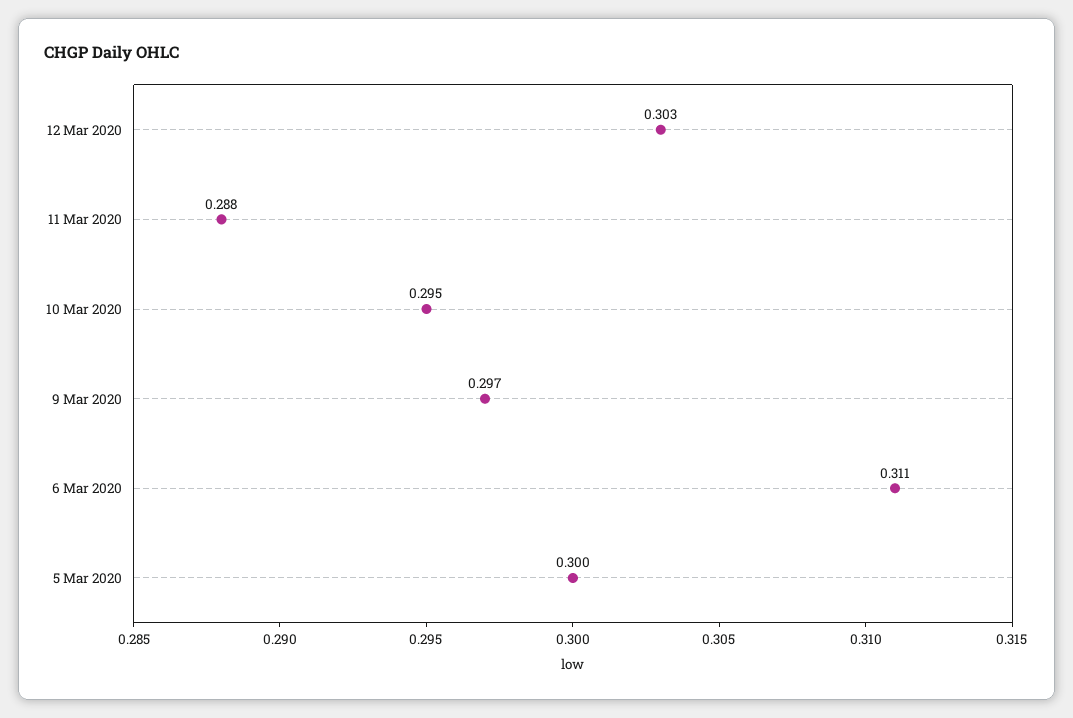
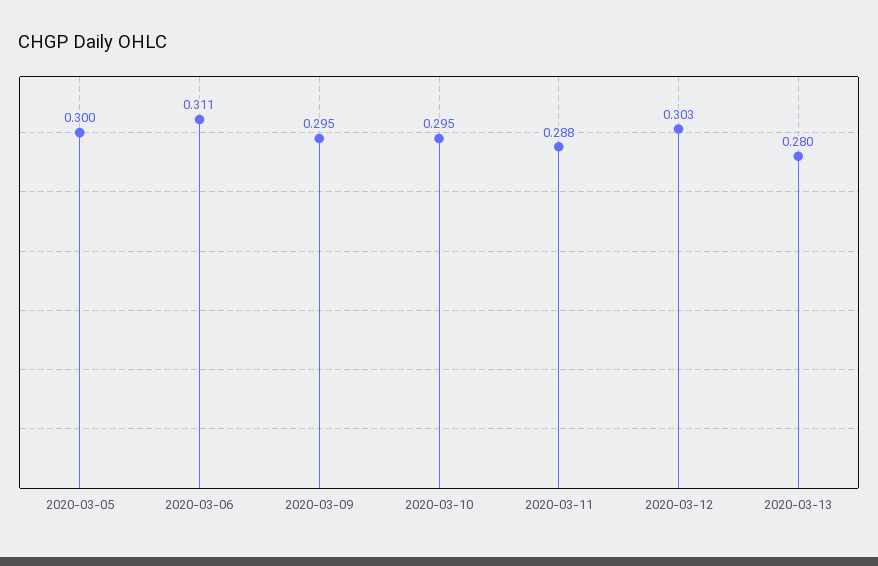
9 Mar 2020: 0.297 -> 0.295
2020-03-13: none -> 0.28

